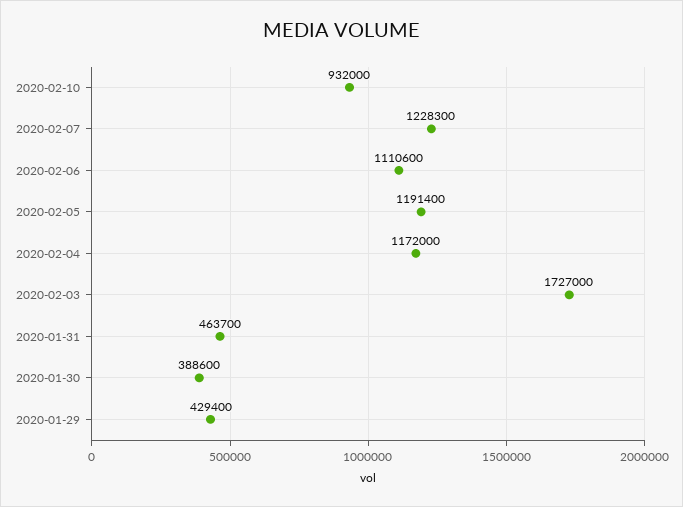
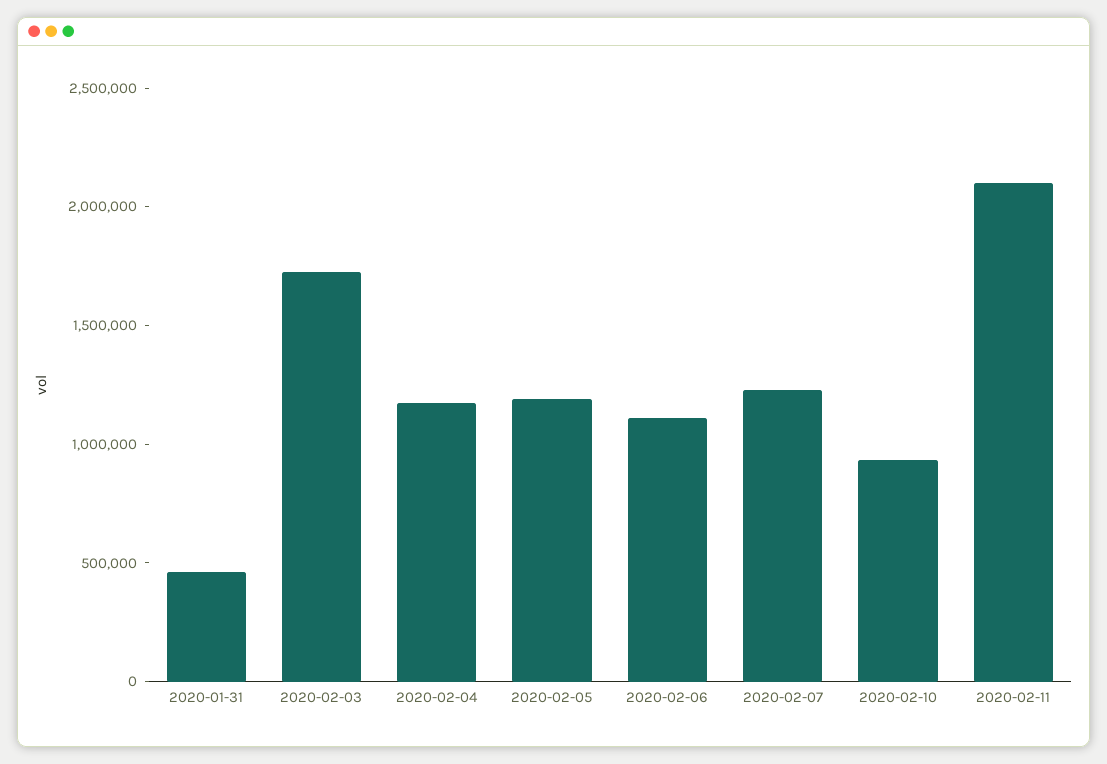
2020-01-30: 388600 -> none
2020-01-29: 429400 -> none
2020-02-11: none -> 2100000

